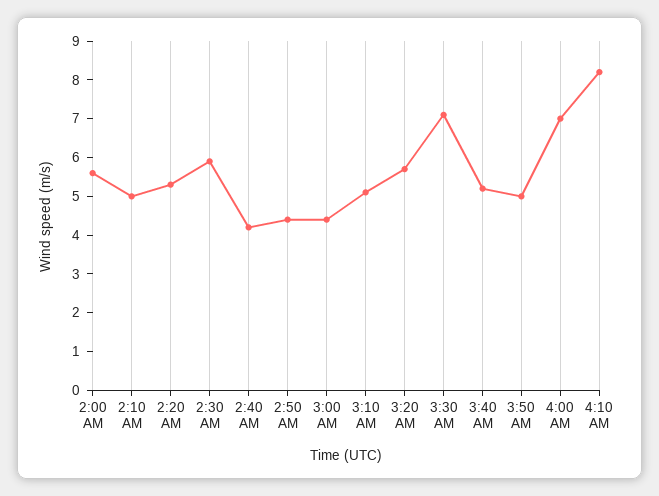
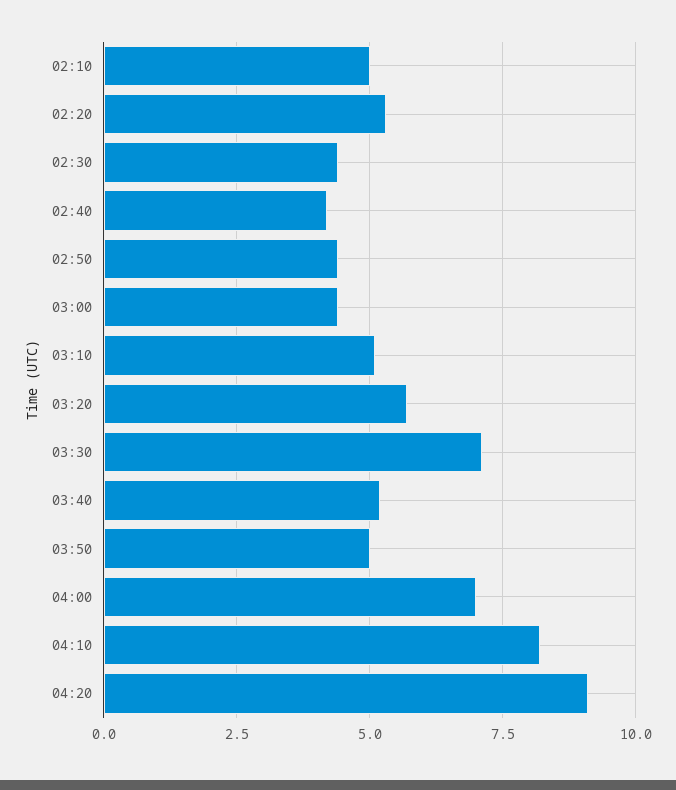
2:00 AM: 5.5 -> none
2:30 AM: 6 -> 4.5
04:20: none -> 9

